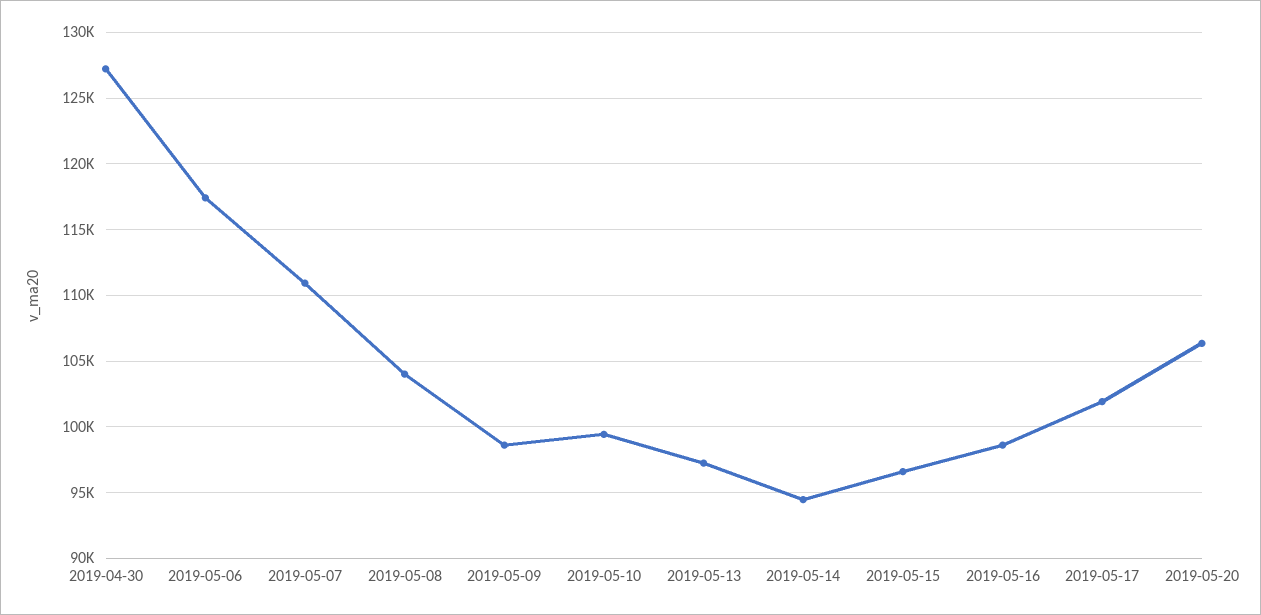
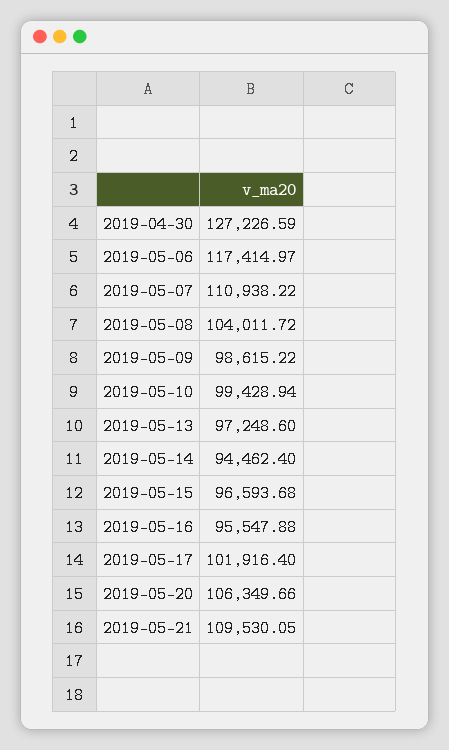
2019-05-16: 98500 -> 95547.88
2019-05-21: none -> 109530.05

